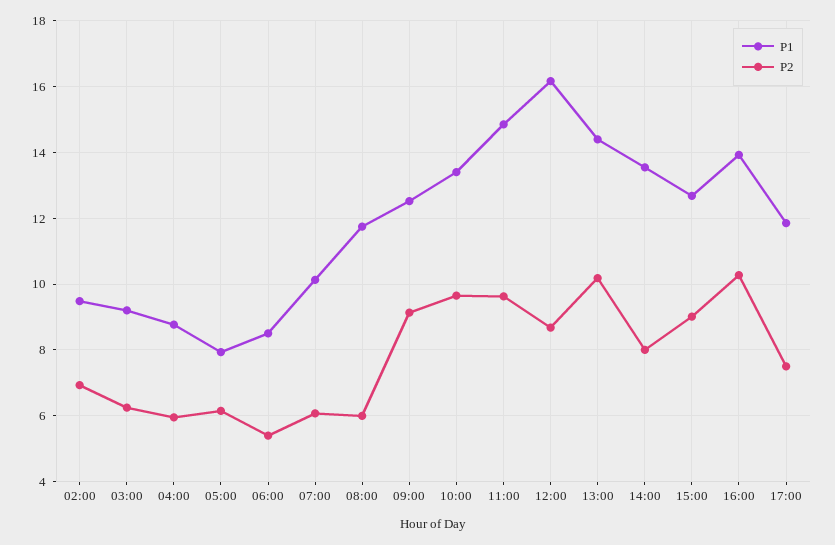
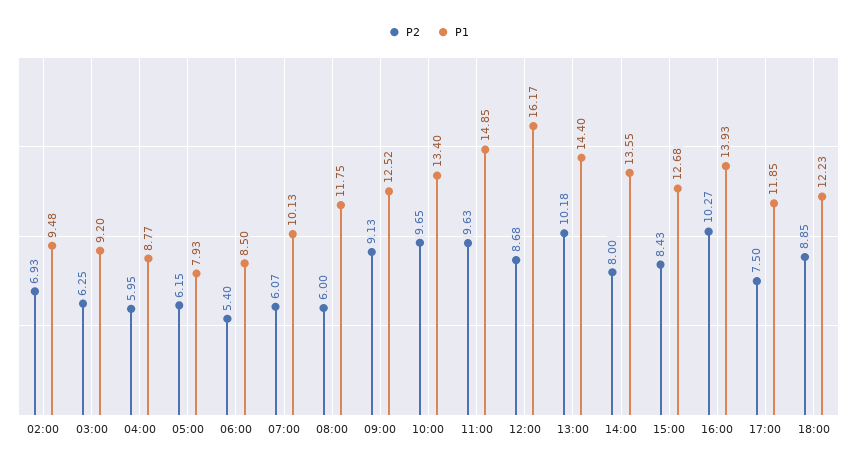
P2, 15:00: 9 -> 8.43
P2, 18:00: none -> 8.85
P1, 18:00: none -> 12.23

